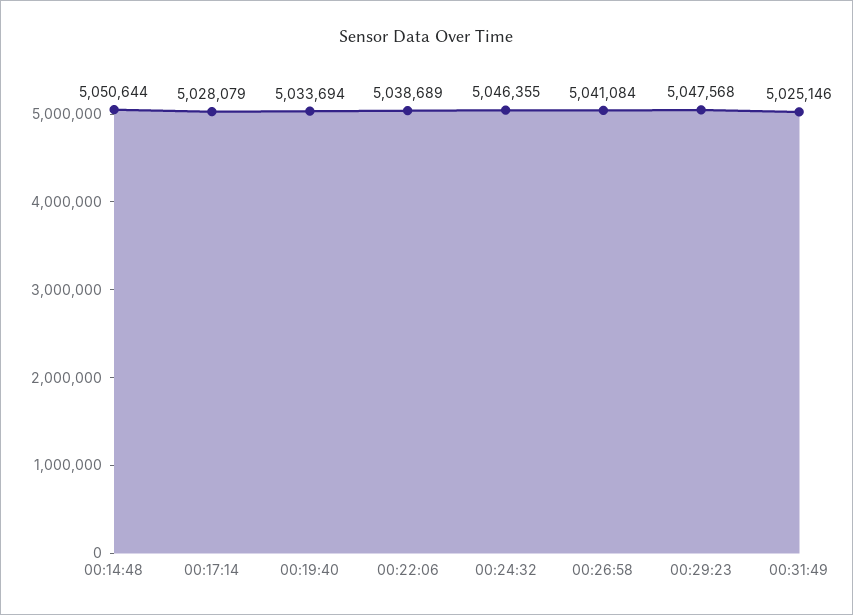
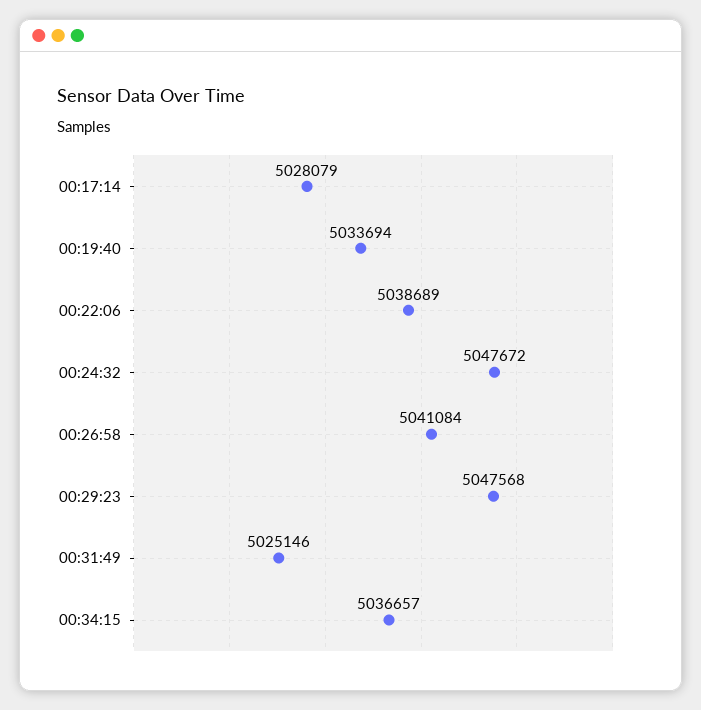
00:14:48: 5050644 -> none
00:24:32: 5046355 -> 5047672
00:34:15: none -> 5036657

